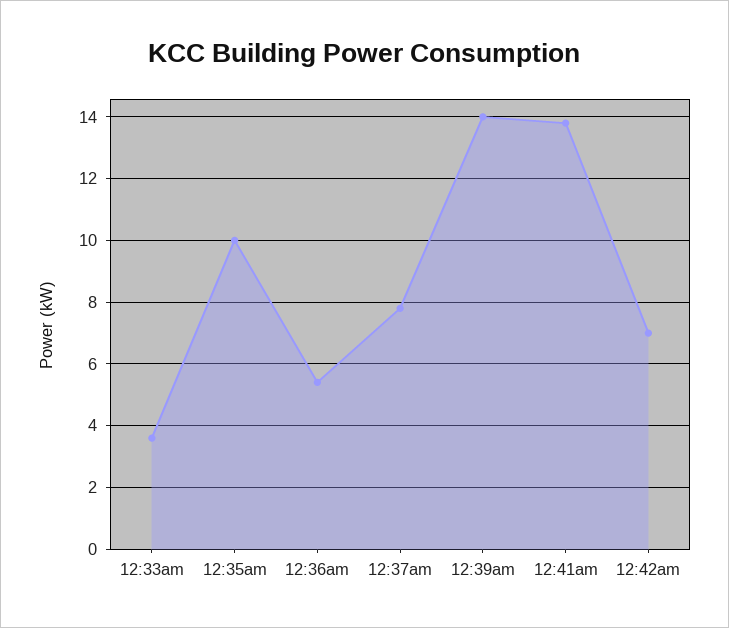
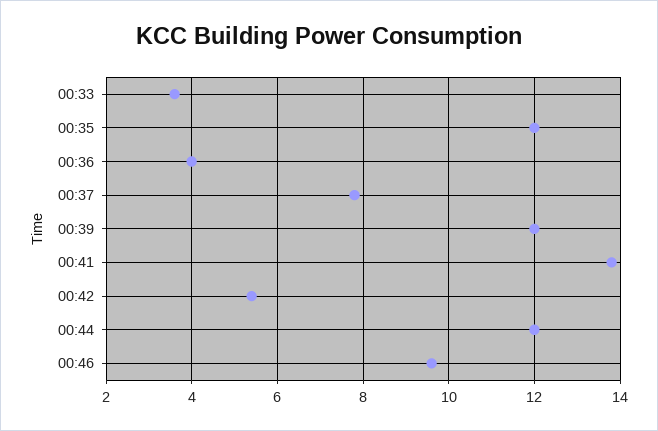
12:35am: 10 -> 12
12:36am: 5.5 -> 4
12:39am: 14 -> 12
12:42am: 7 -> 5.5
00:44: none -> 12
00:46: none -> 9.5

